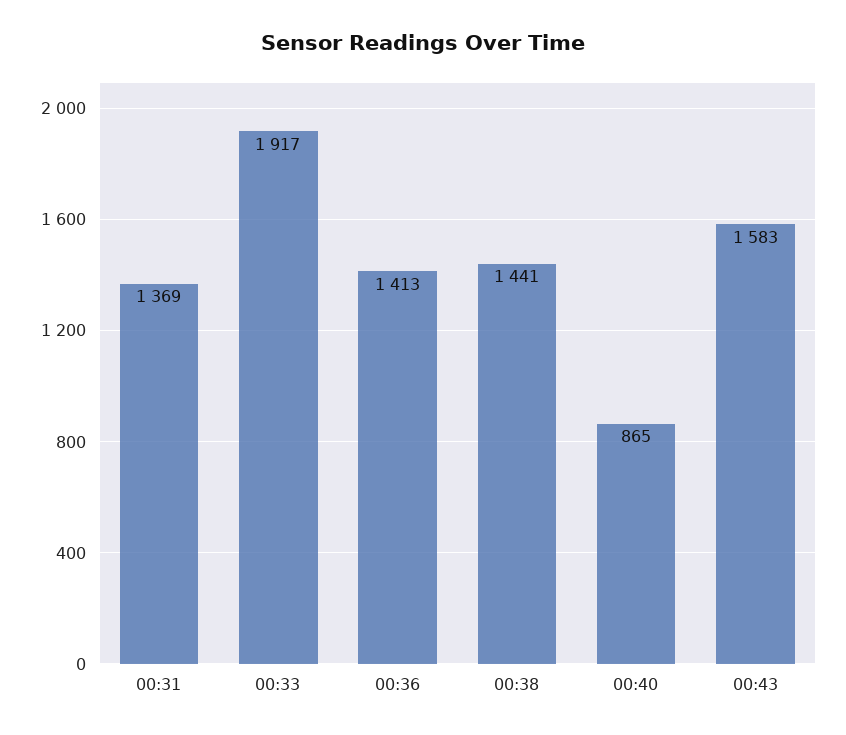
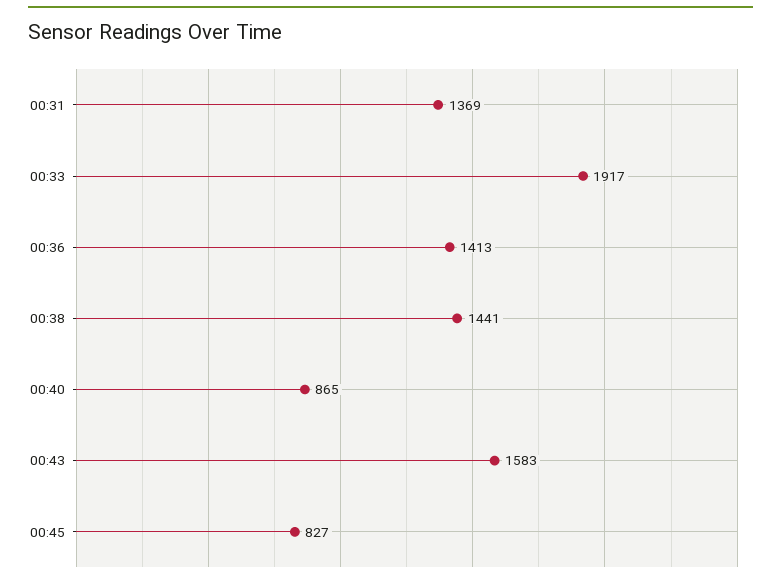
00:45: none -> 827

